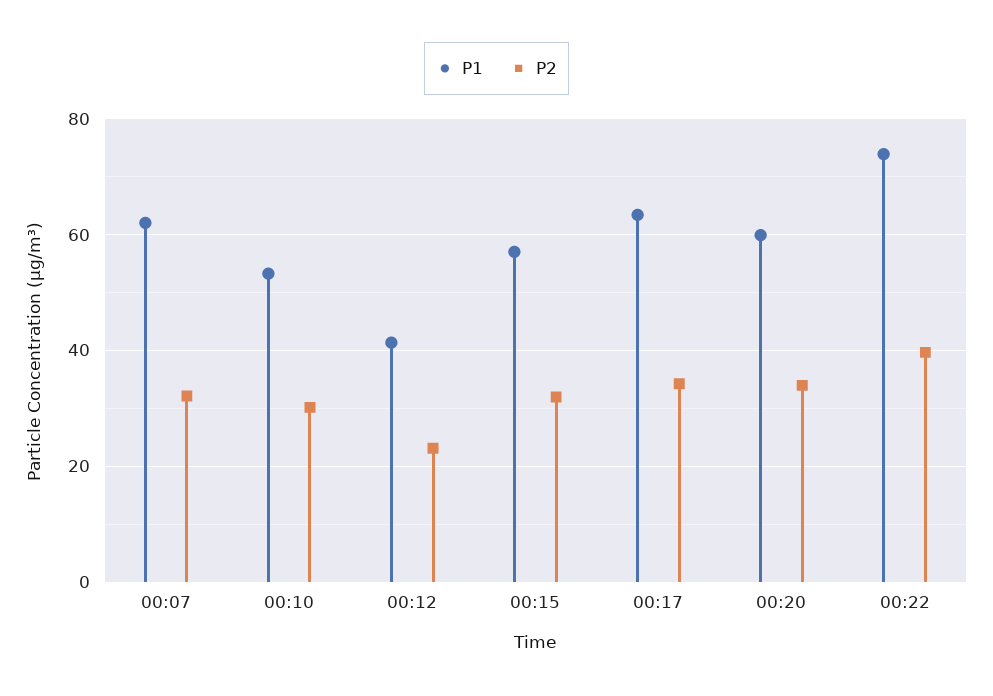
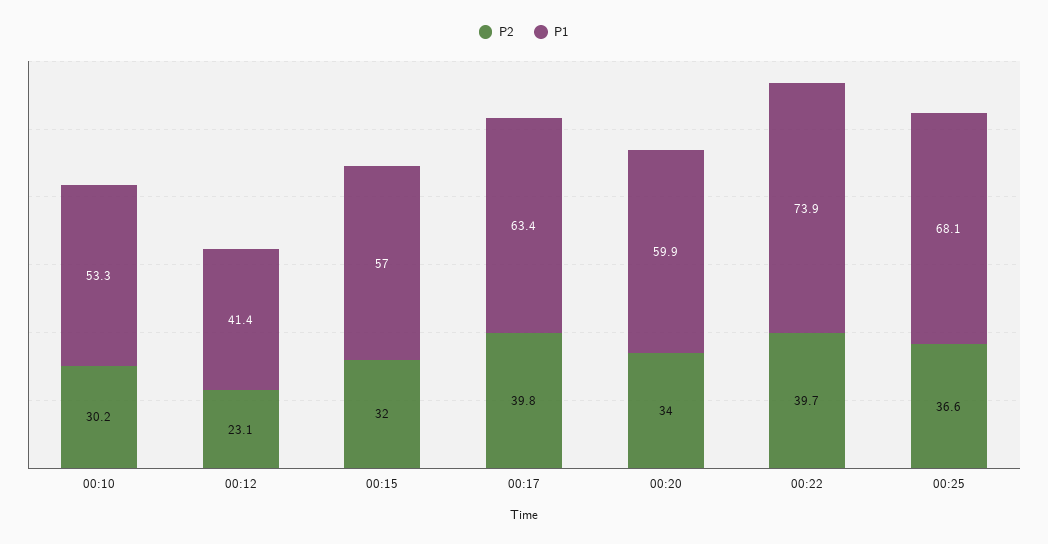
P1, 00:07: 62 -> none
P2, 00:07: 32 -> none
P2, 00:17: 34 -> 39.8
P2, 00:25: none -> 36.6
P1, 00:25: none -> 68.1

